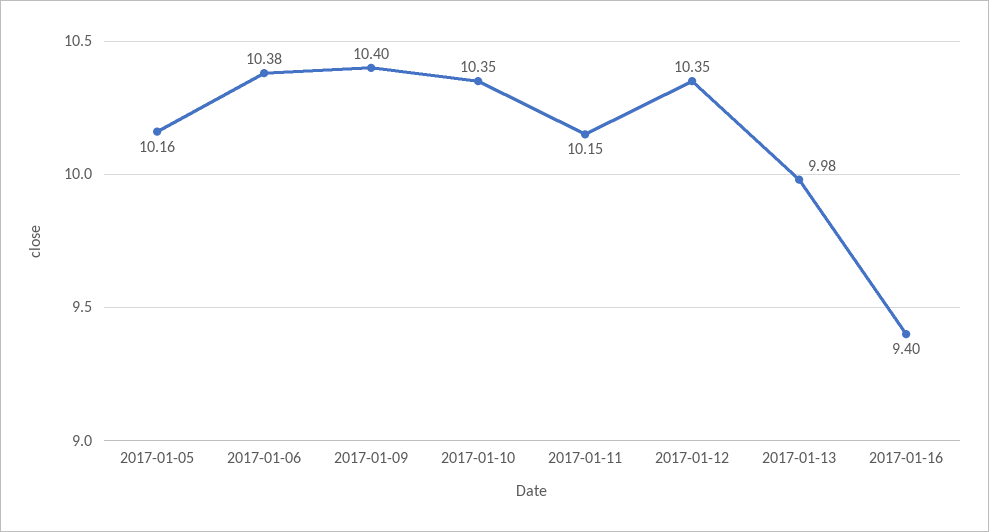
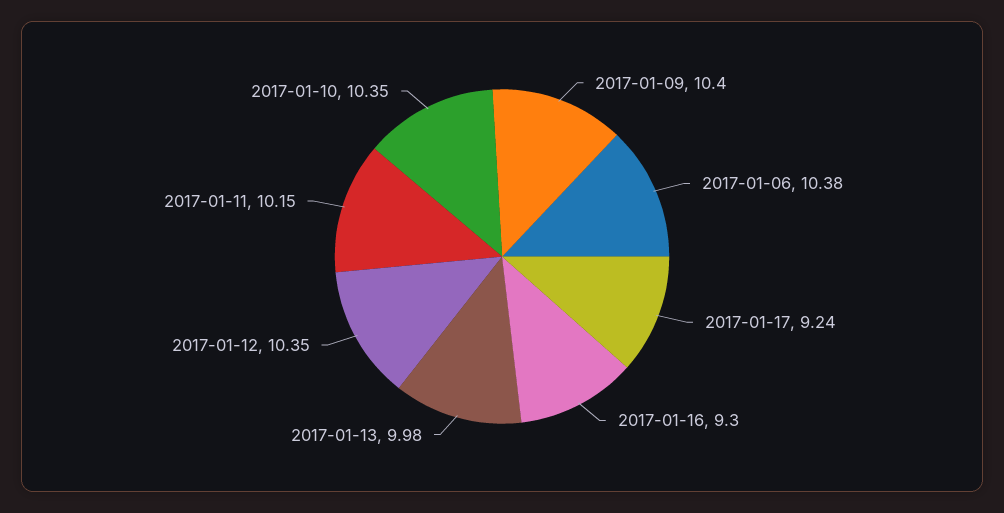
2017-01-05: 10.16 -> none
2017-01-16: 9.4 -> 9.3
2017-01-17: none -> 9.24

